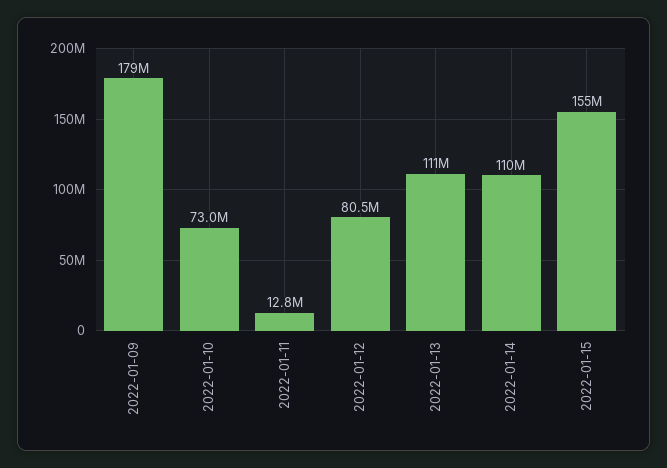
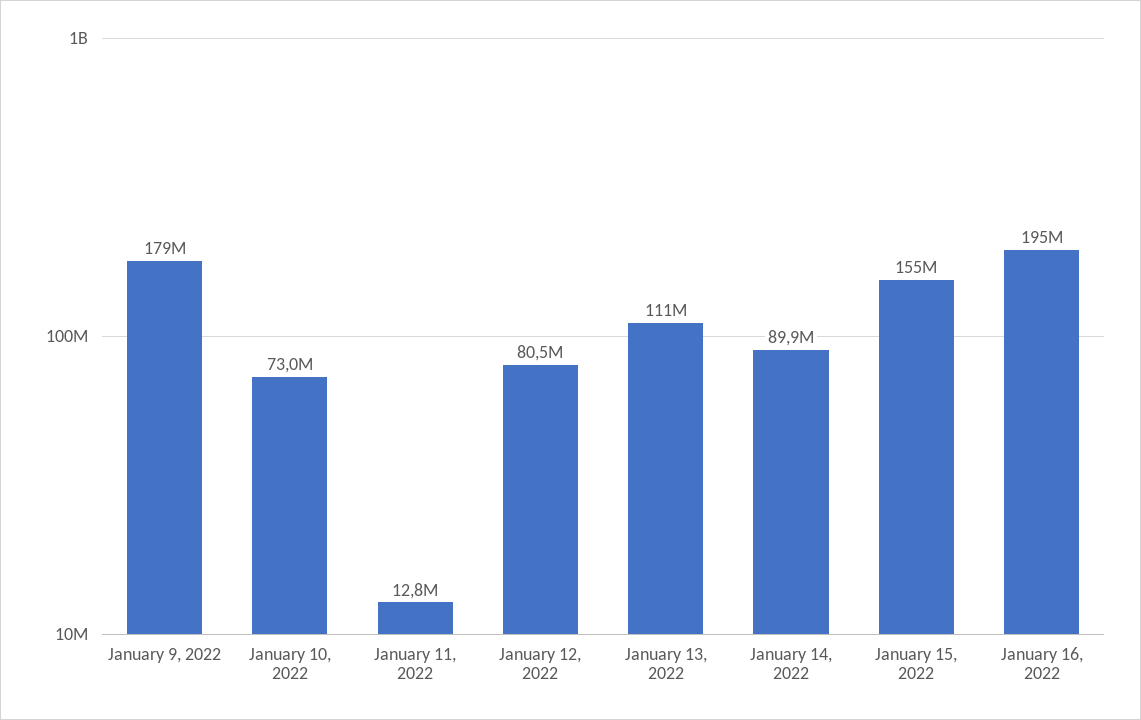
2022-01-14: 110000000 -> 89900000
January 16, 2022: none -> 195000000

